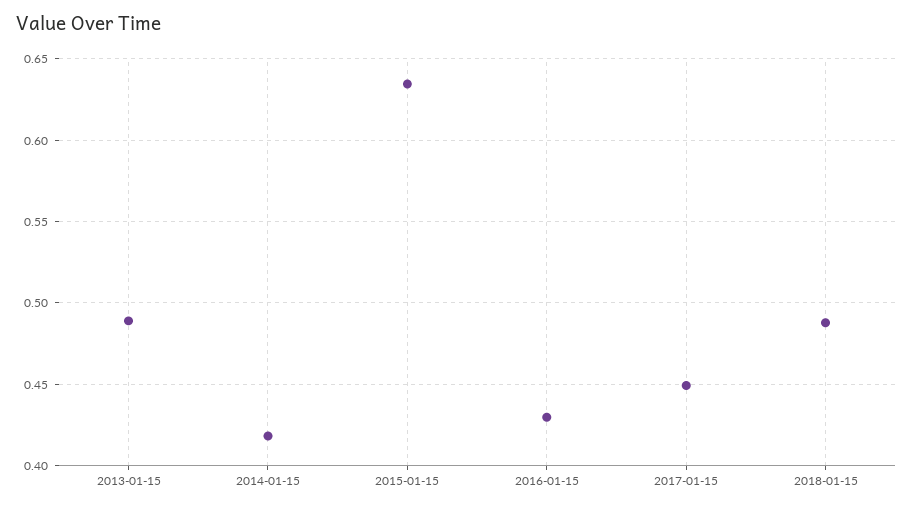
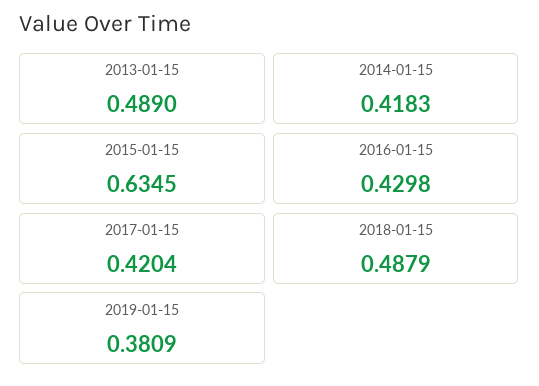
2017-01-15: 0.45 -> 0.4204
2019-01-15: none -> 0.3809

